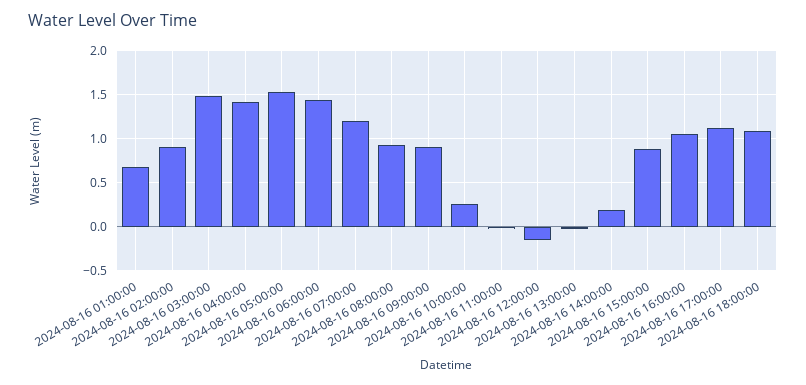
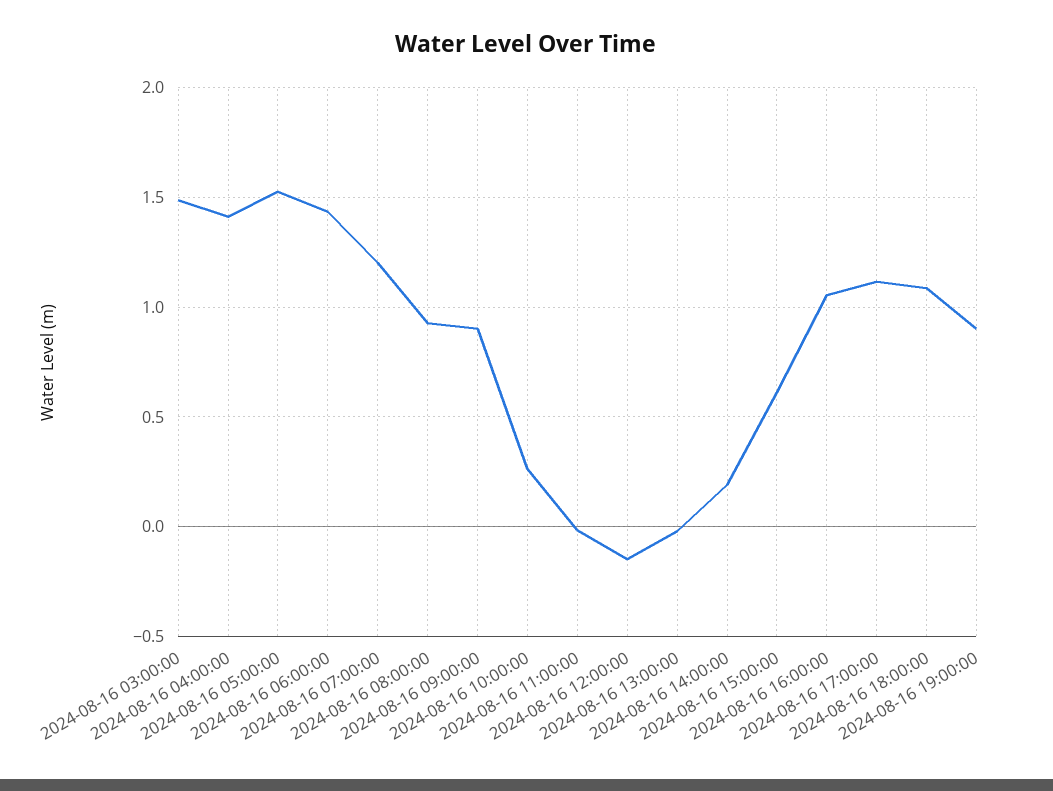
2024-08-16 01:00:00: 0.7 -> none
2024-08-16 02:00:00: 0.9 -> none
2024-08-16 15:00:00: 0.9 -> 0.6
2024-08-16 19:00:00: none -> 0.9

